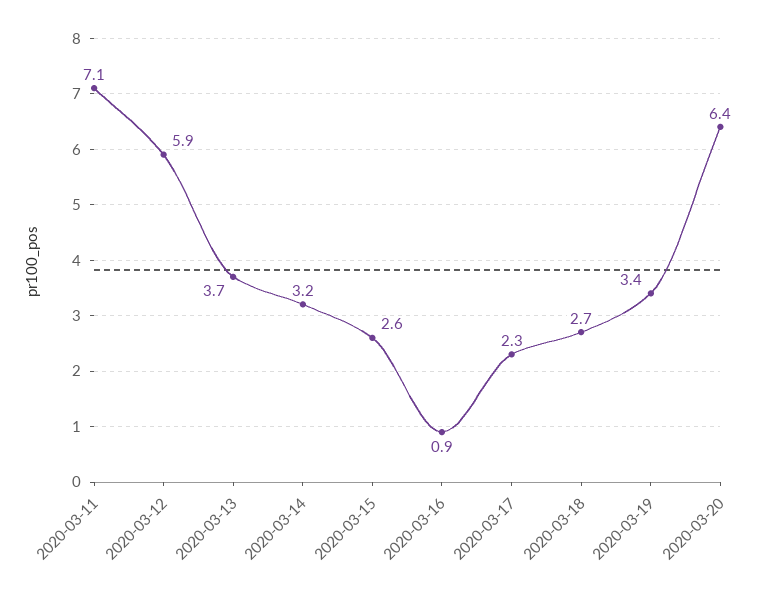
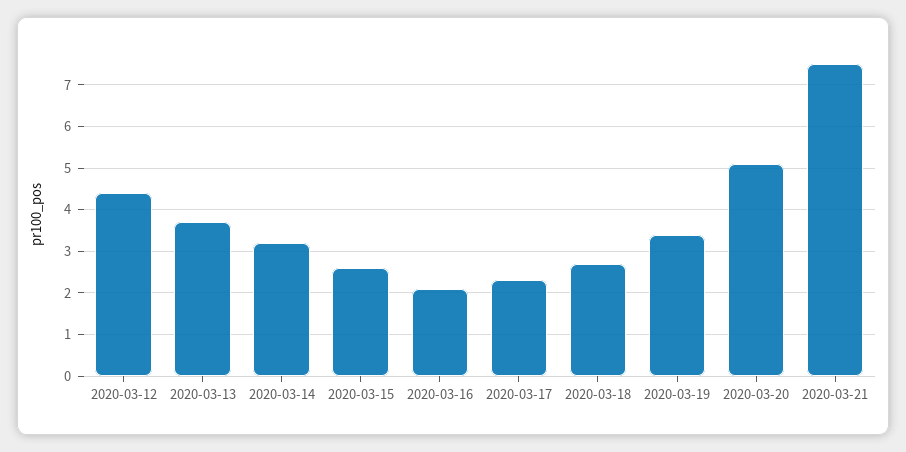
2020-03-11: 7.1 -> none
2020-03-12: 5.9 -> 4.5
2020-03-16: 0.9 -> 2
2020-03-20: 6.4 -> 5
2020-03-21: none -> 7.5

